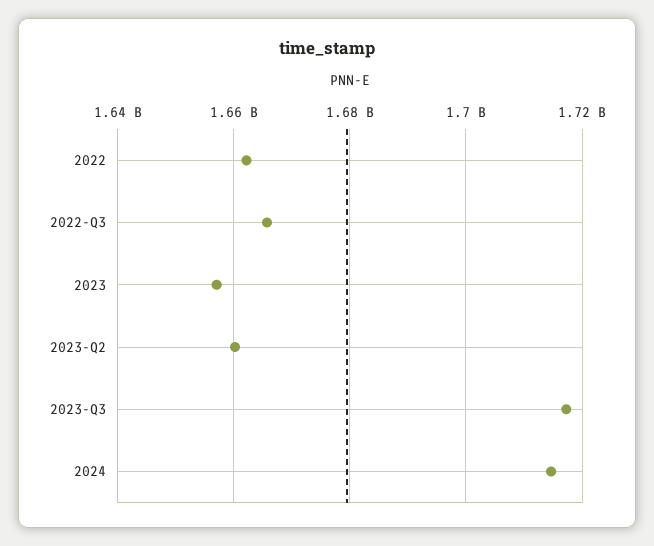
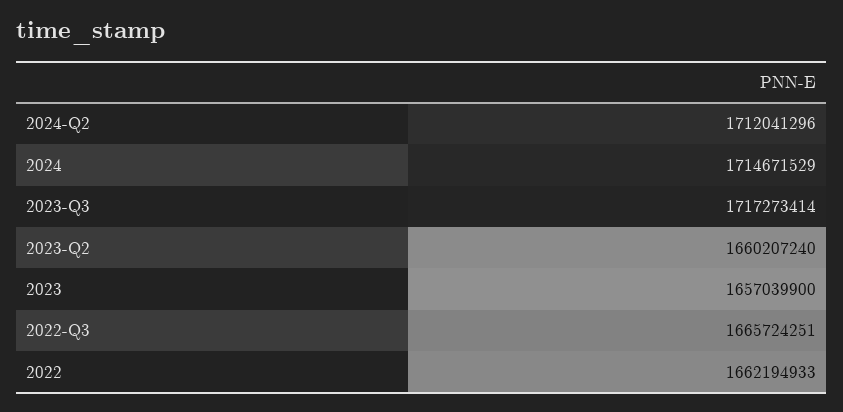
2024-Q2: none -> 1712041296

